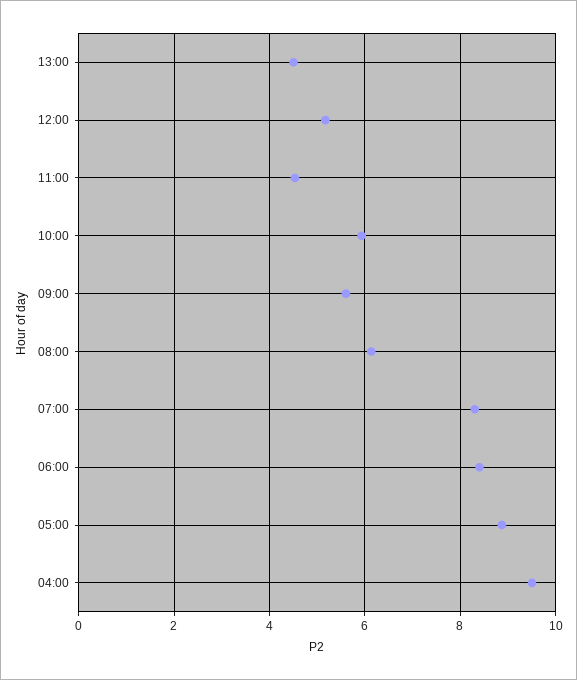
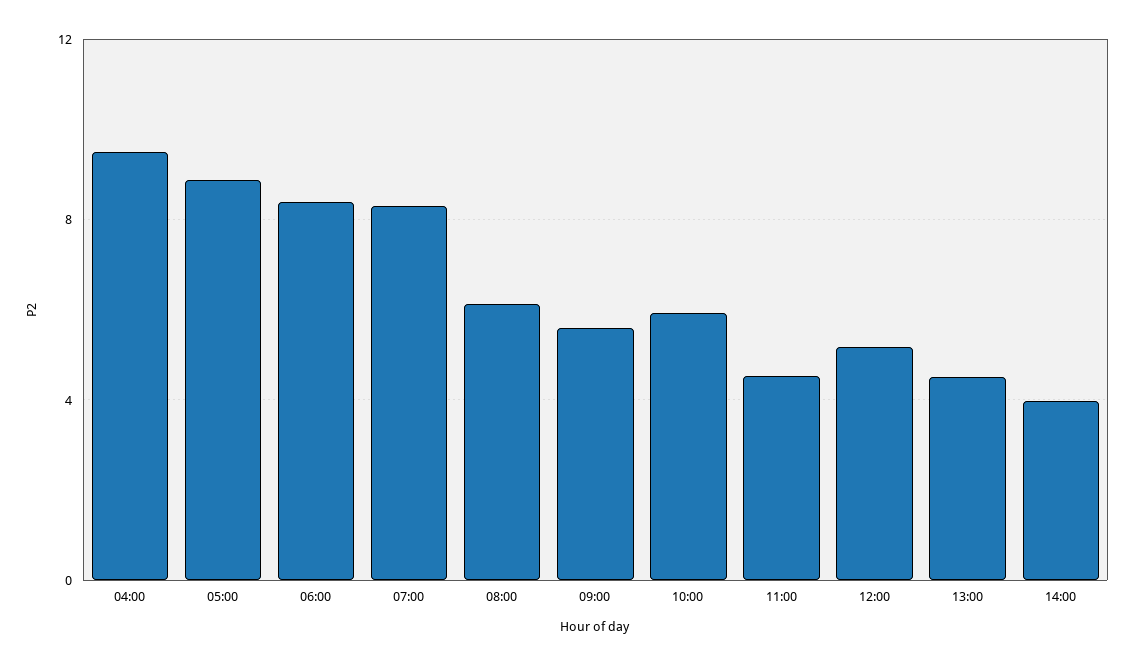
14:00: none -> 4

